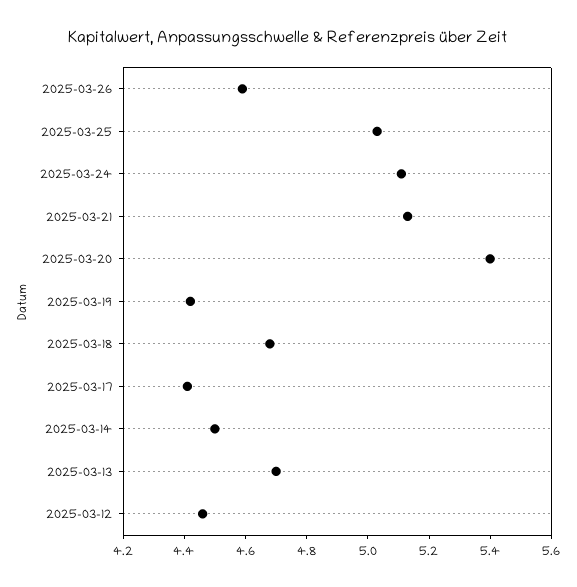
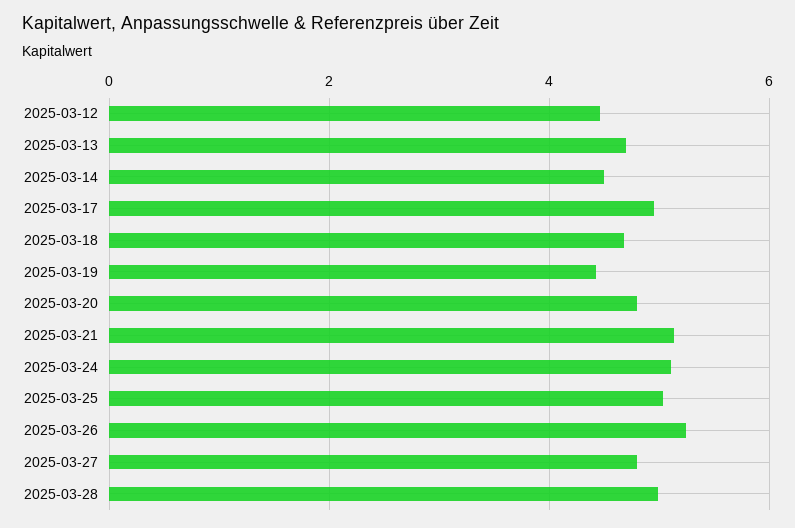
2025-03-26: 4.6 -> 5.2
2025-03-20: 5.4 -> 4.8
2025-03-17: 4.4 -> 5
2025-03-27: none -> 4.8
2025-03-28: none -> 5

